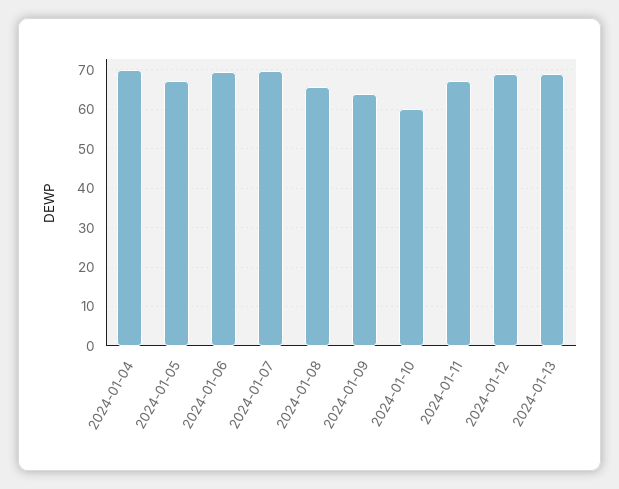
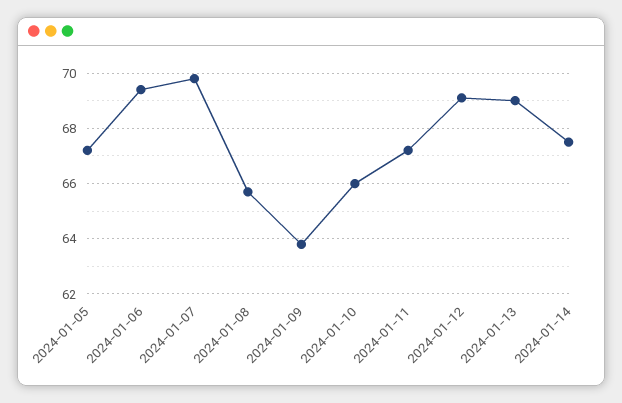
2024-01-04: 70 -> none
2024-01-10: 60 -> 66
2024-01-14: none -> 67.5

